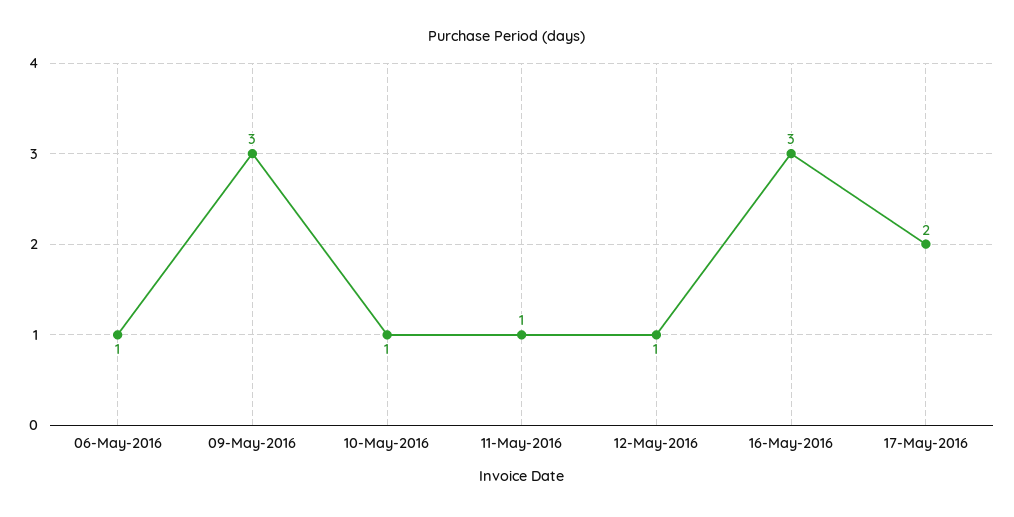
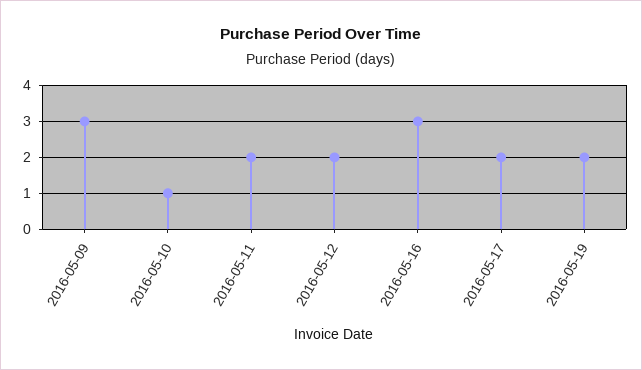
06-May-2016: 1 -> none
11-May-2016: 1 -> 2
12-May-2016: 1 -> 2
2016-05-19: none -> 2

